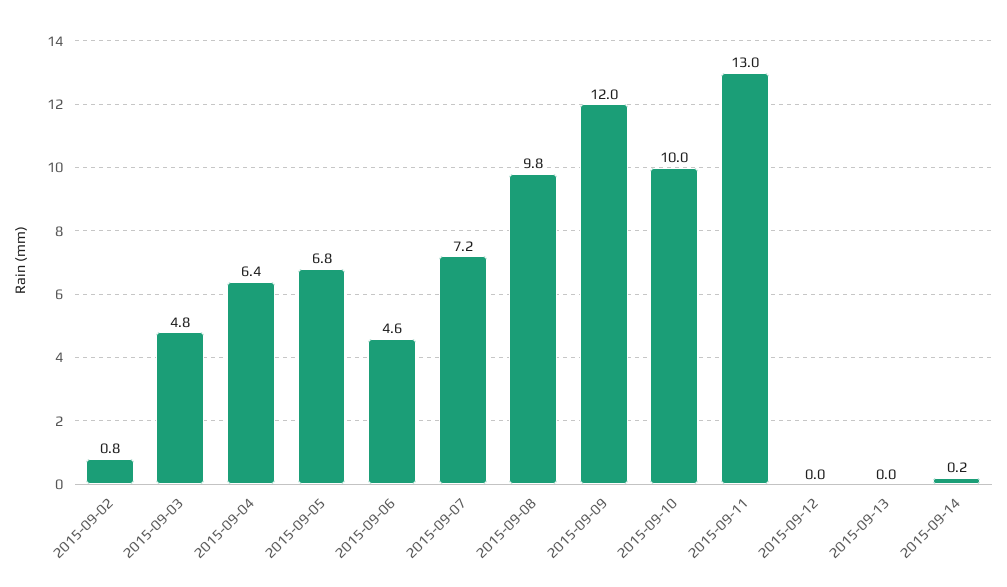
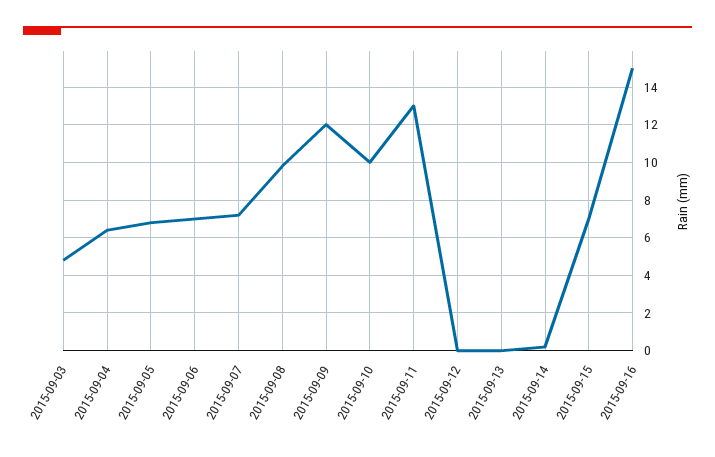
2015-09-02: 0.8 -> none
2015-09-06: 4.6 -> 7
2015-09-15: none -> 7
2015-09-16: none -> 15

